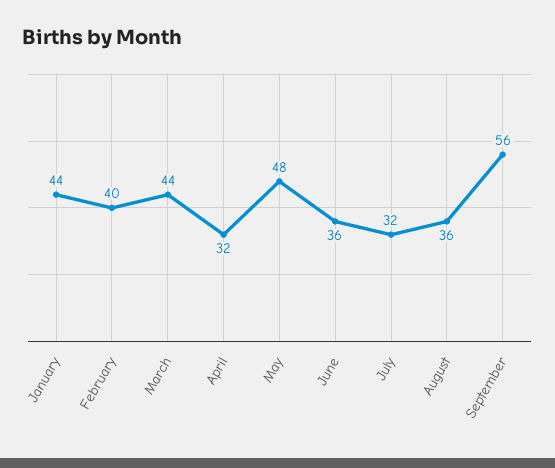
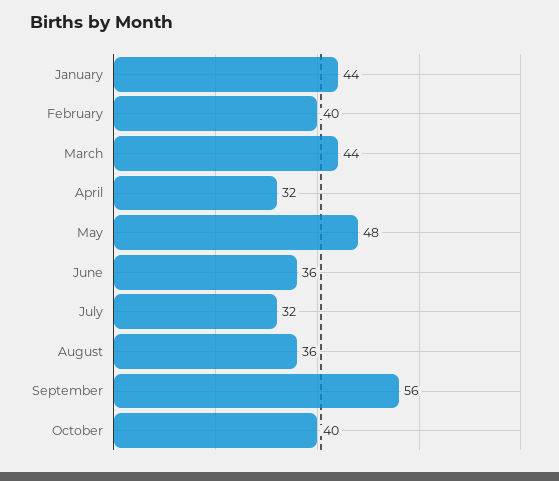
October: none -> 40

